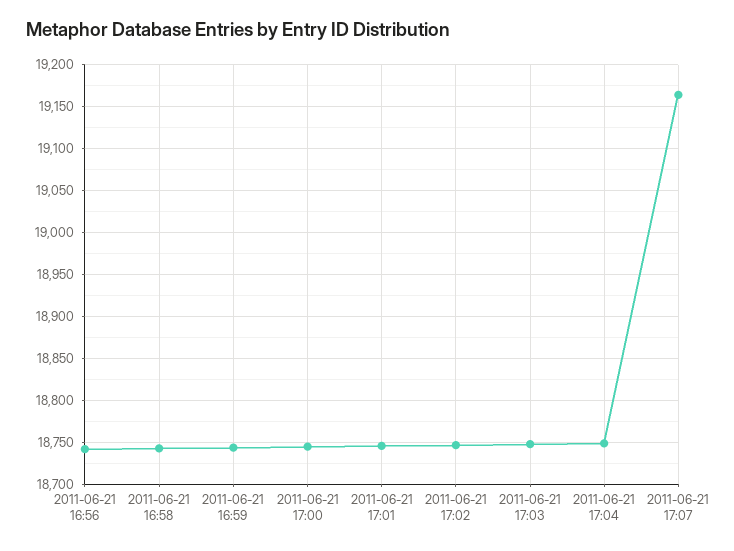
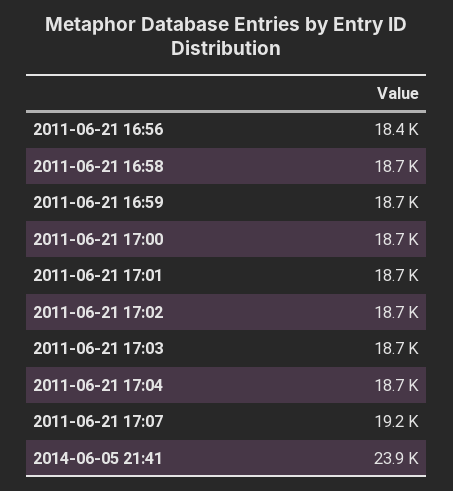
2011-06-21 16:56: 18740 -> 18400
2014-06-05 21:41: none -> 23900

